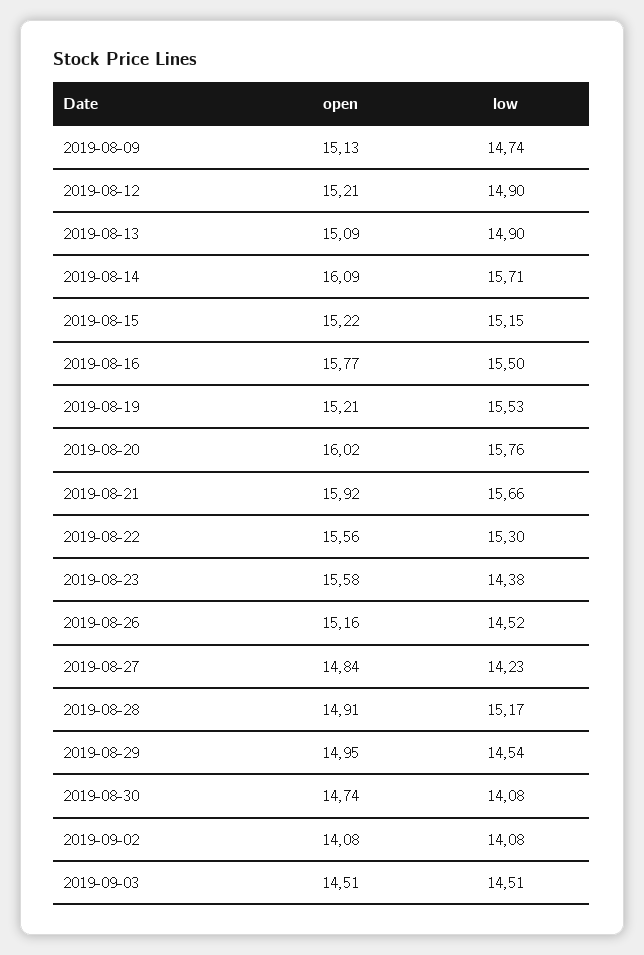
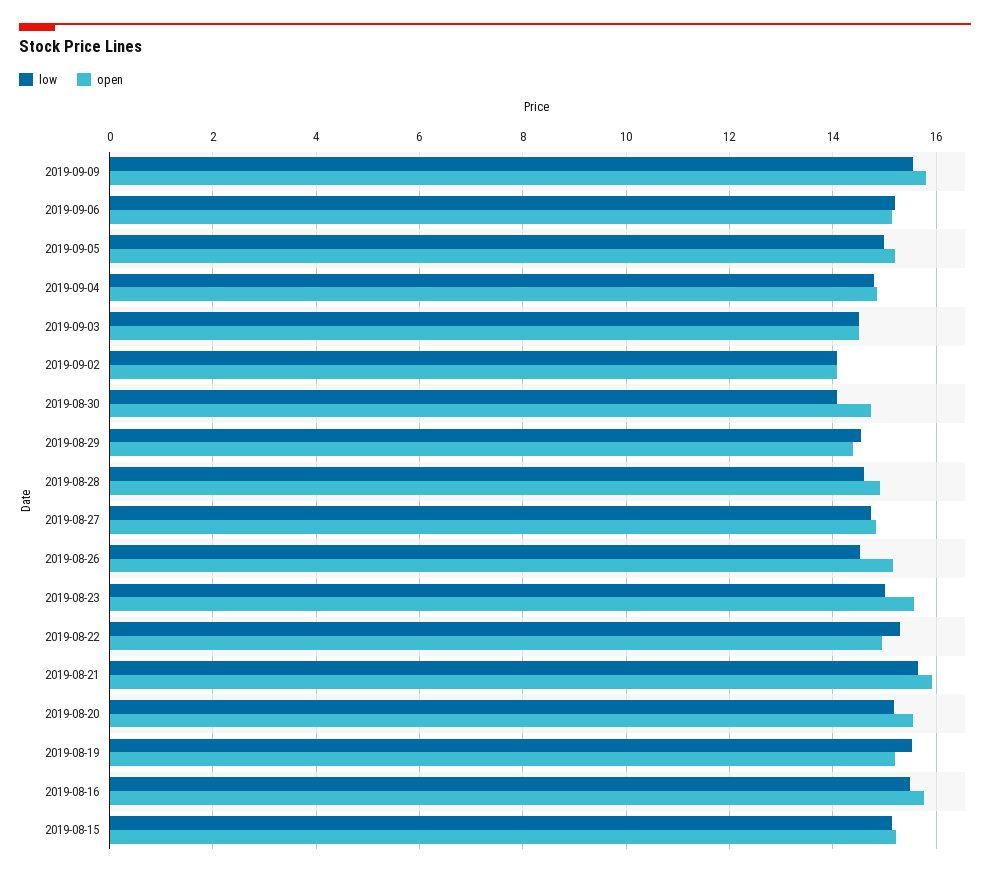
open, 2019-08-09: 15.13 -> none
low, 2019-08-09: 14.74 -> none
open, 2019-08-12: 15.21 -> none
low, 2019-08-12: 14.9 -> none
open, 2019-08-13: 15.09 -> none
low, 2019-08-13: 14.9 -> none
open, 2019-08-14: 16.09 -> none
low, 2019-08-14: 15.71 -> none
open, 2019-08-20: 16.02 -> 15.6
low, 2019-08-20: 15.76 -> 15.2
open, 2019-08-22: 15.56 -> 15
low, 2019-08-23: 14.38 -> 15
low, 2019-08-27: 14.23 -> 14.8
low, 2019-08-28: 15.17 -> 14.6
open, 2019-08-29: 14.95 -> 14.4
low, 2019-09-09: none -> 15.6
open, 2019-09-09: none -> 15.8
low, 2019-09-06: none -> 15.2
open, 2019-09-06: none -> 15.2
low, 2019-09-05: none -> 15
open, 2019-09-05: none -> 15.2
low, 2019-09-04: none -> 14.8
open, 2019-09-04: none -> 14.8

